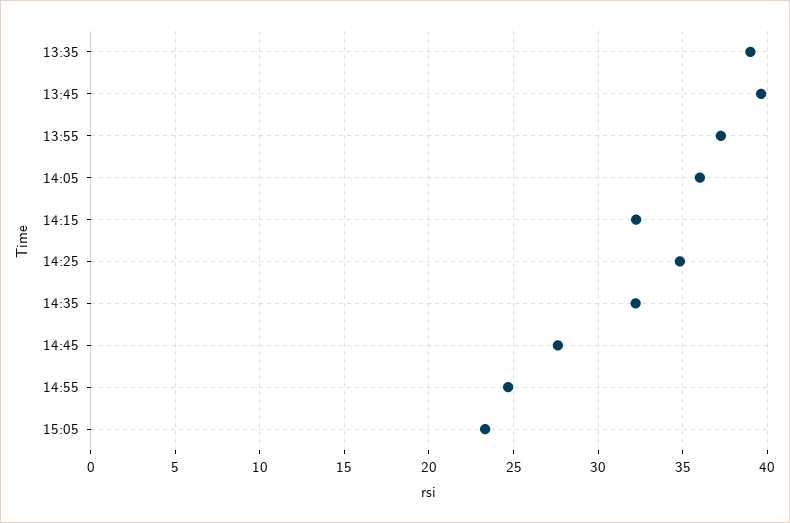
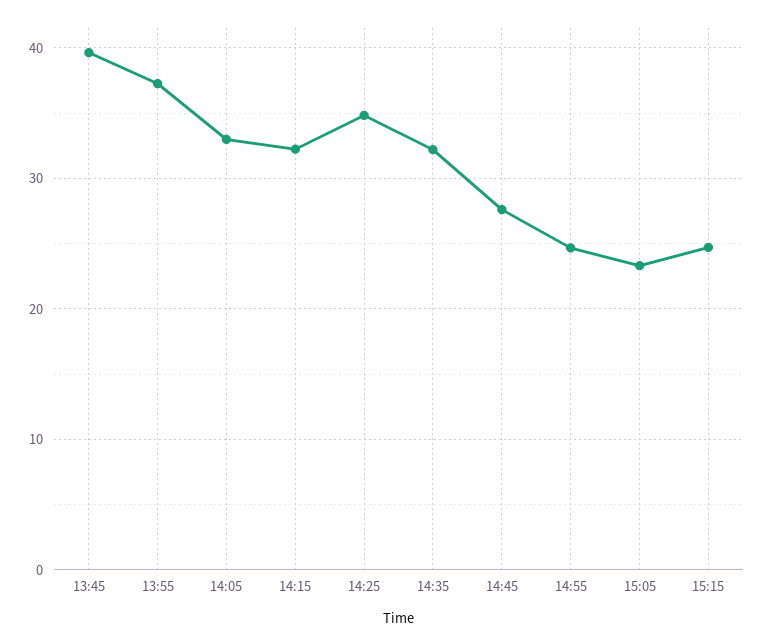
13:35: 39 -> none
14:05: 36 -> 33
15:15: none -> 25

